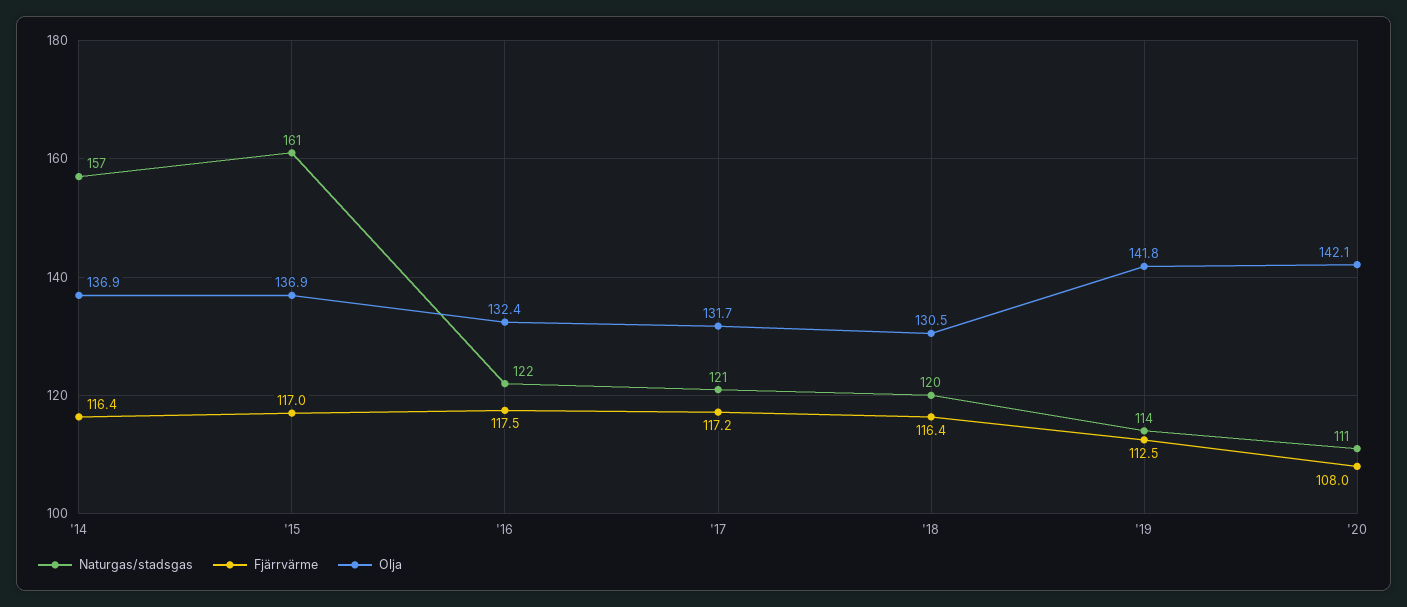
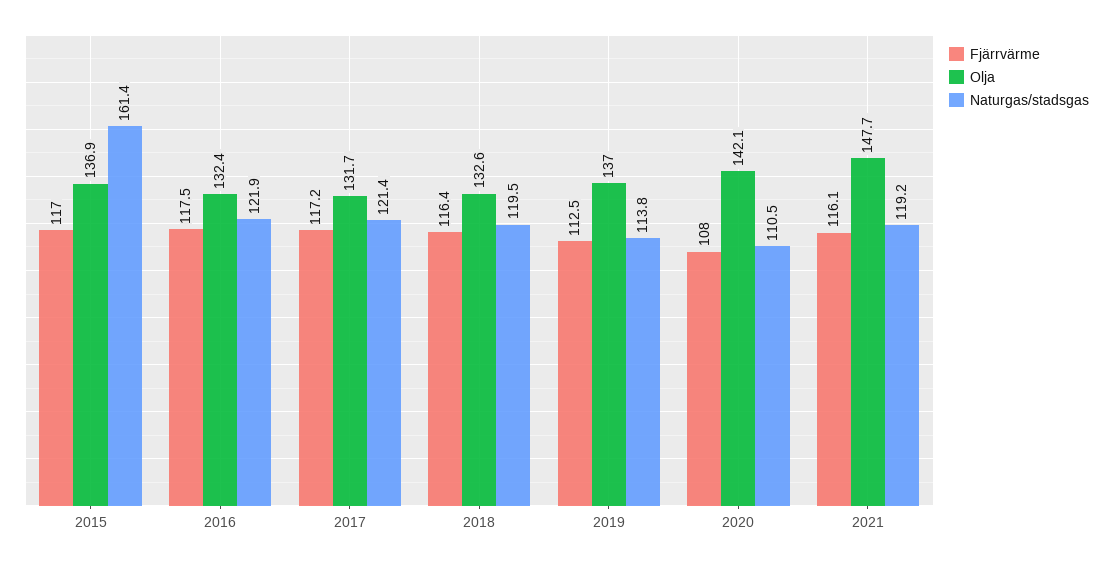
Naturgas/stadsgas, '14: 157 -> none
Fjärrvärme, '14: 116.4 -> none
Olja, '14: 136.9 -> none
Olja, '18: 130.5 -> 132.6
Olja, '19: 141.8 -> 137
Fjärrvärme, 2021: none -> 116.1
Olja, 2021: none -> 147.7
Naturgas/stadsgas, 2021: none -> 119.2

